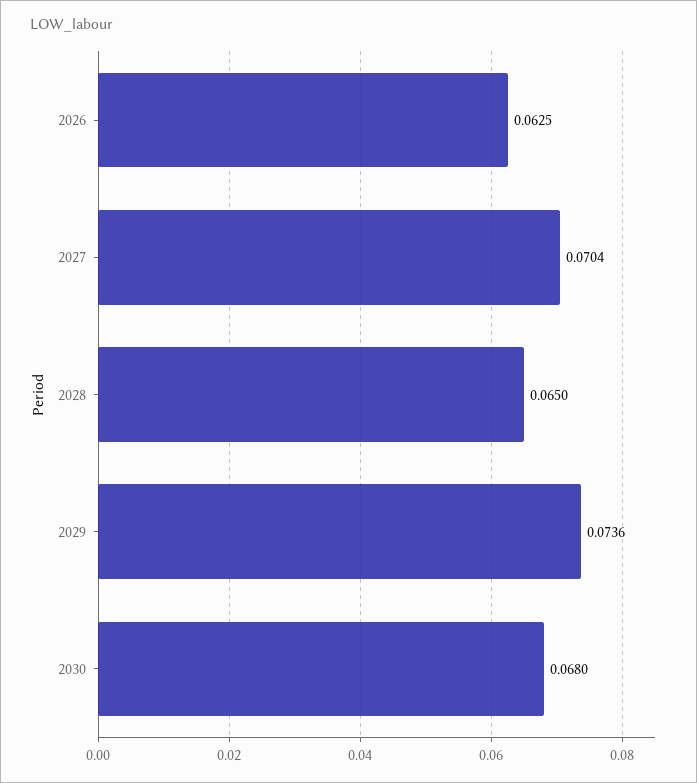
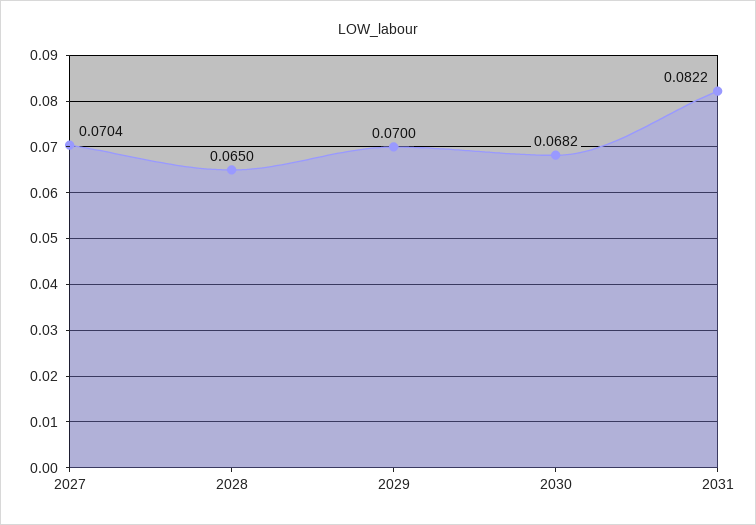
2026: 0.0625 -> none
2029: 0.0736 -> 0.07
2030: 0.068 -> 0.0682
2031: none -> 0.0822

